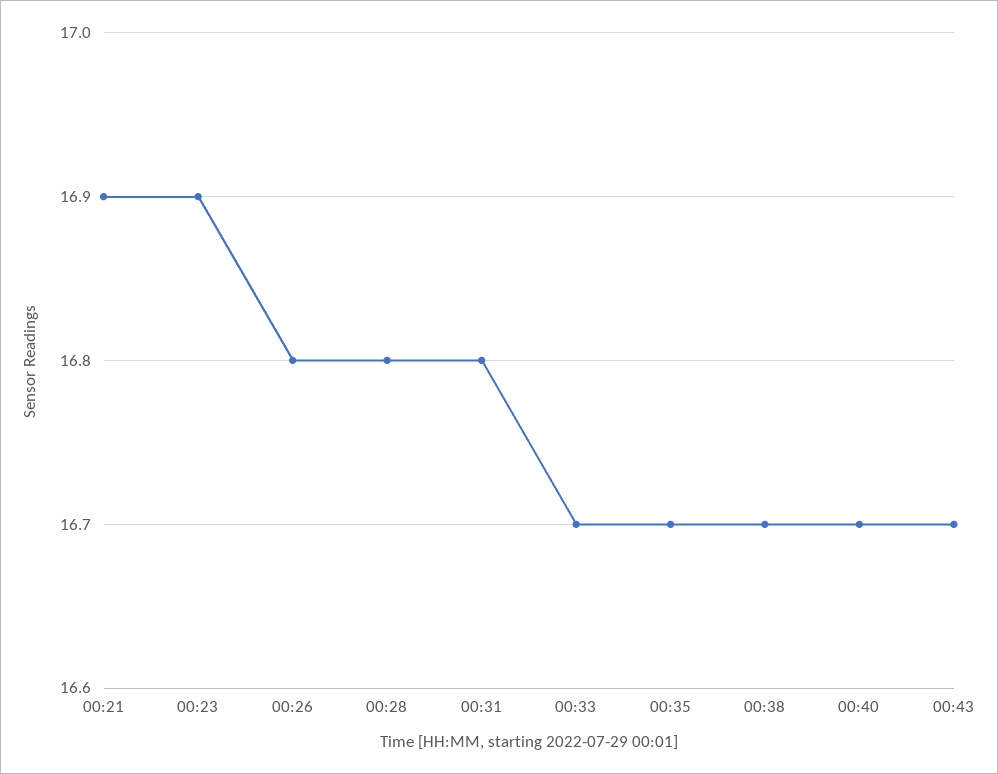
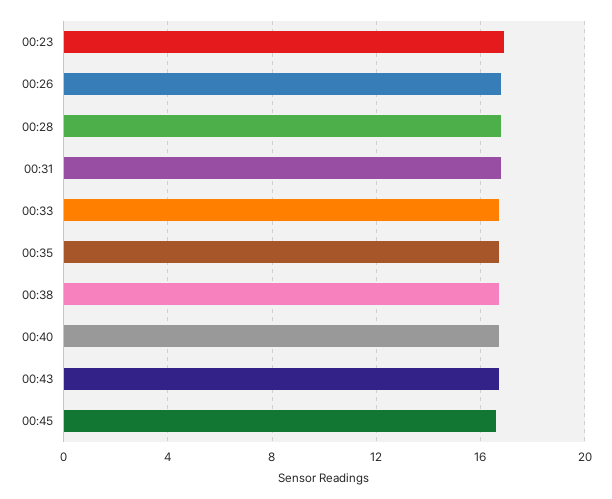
00:21: 16.9 -> none
00:45: none -> 16.5

